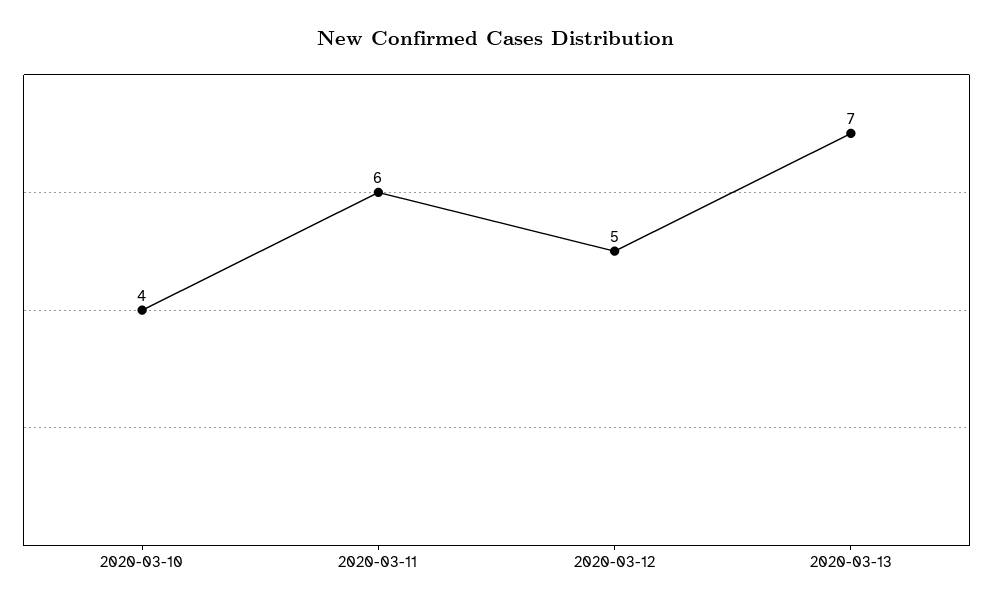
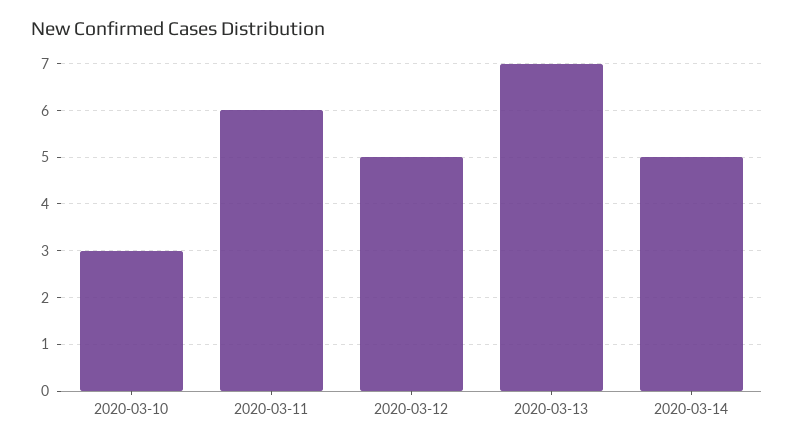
2020-03-10: 4 -> 3
2020-03-14: none -> 5

